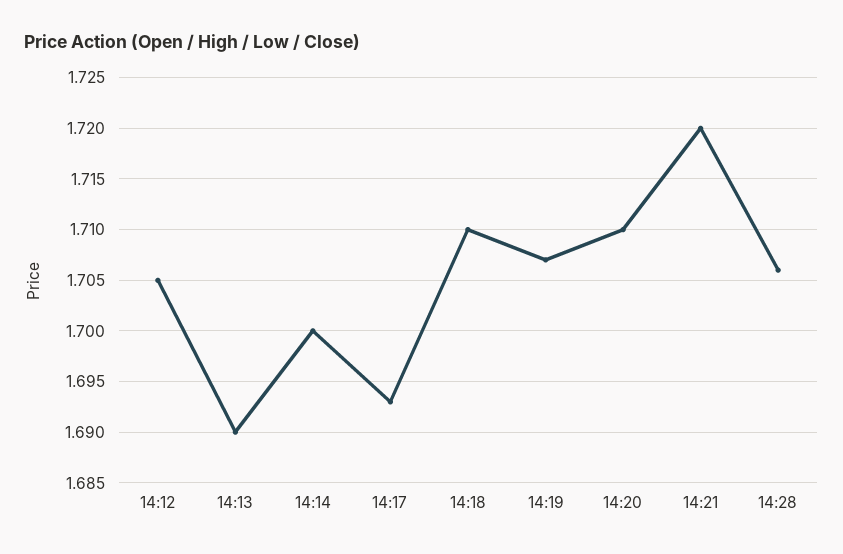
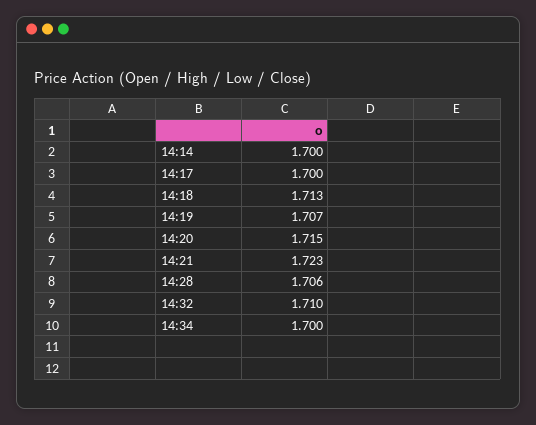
14:12: 1.705 -> none
14:13: 1.69 -> none
14:17: 1.693 -> 1.7
14:18: 1.71 -> 1.713
14:20: 1.71 -> 1.715
14:21: 1.72 -> 1.723
14:32: none -> 1.71
14:34: none -> 1.7

